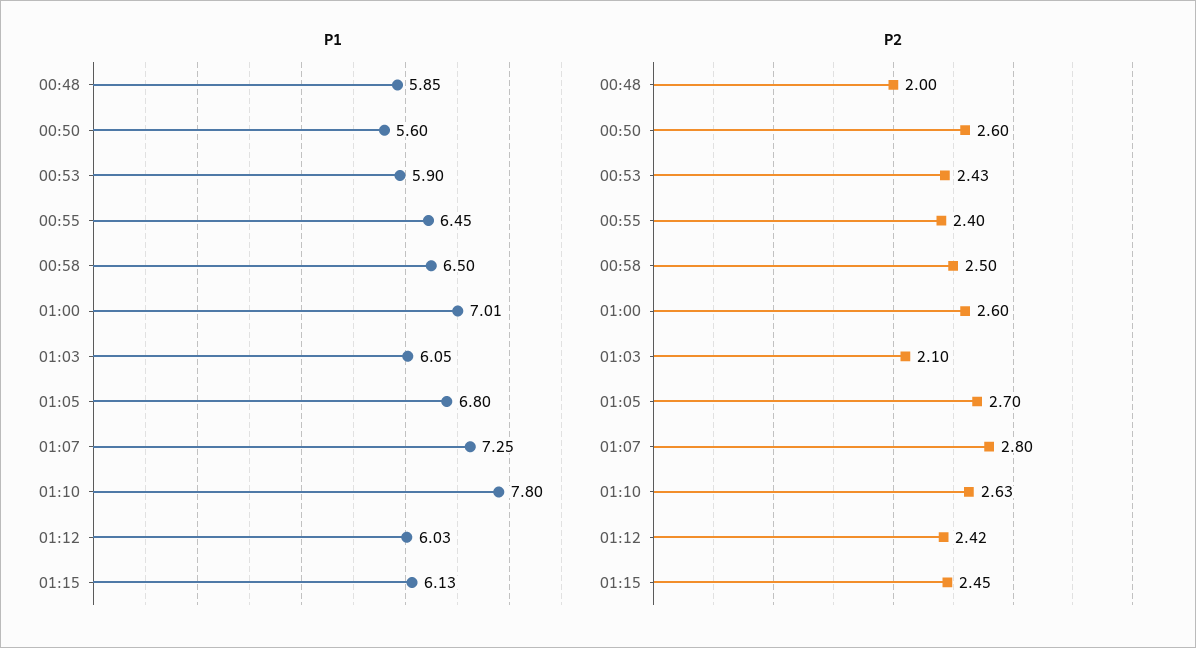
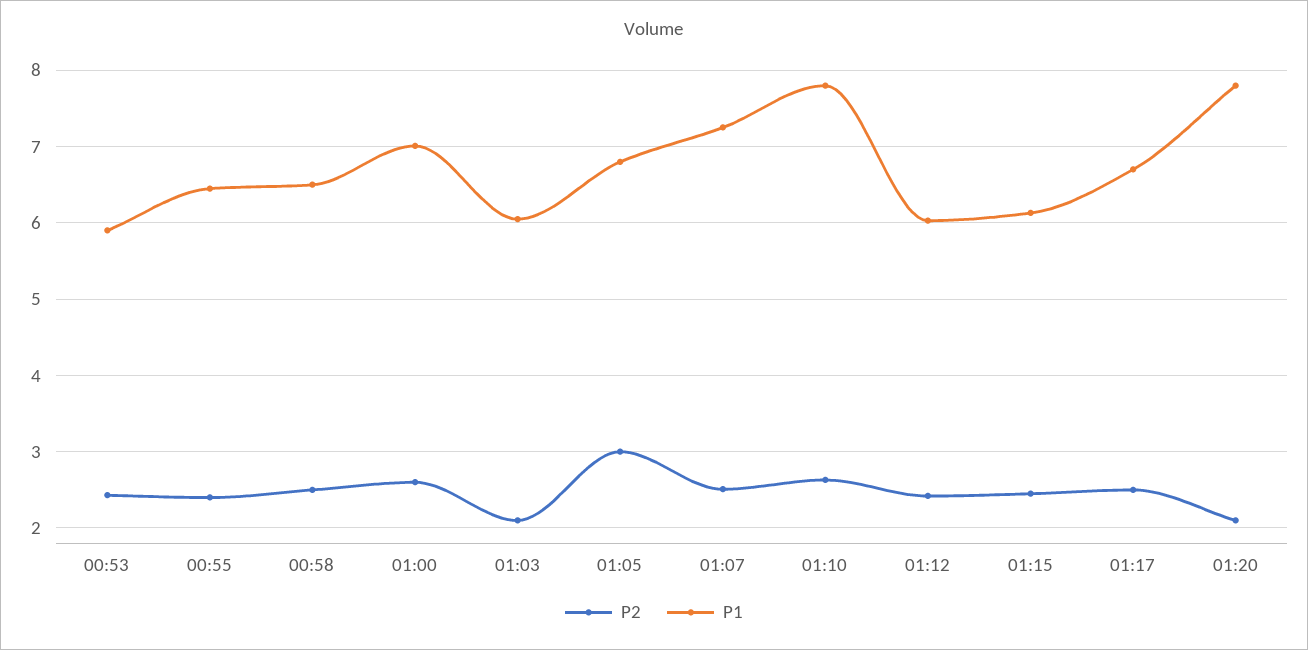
P1, 00:48: 5.85 -> none
P1, 00:50: 5.6 -> none
P2, 00:48: 2 -> none
P2, 00:50: 2.6 -> none
P2, 01:05: 2.7 -> 3
P2, 01:07: 2.8 -> 2.5
P2, 01:17: none -> 2.5
P1, 01:17: none -> 6.7
P2, 01:20: none -> 2.1
P1, 01:20: none -> 7.8

